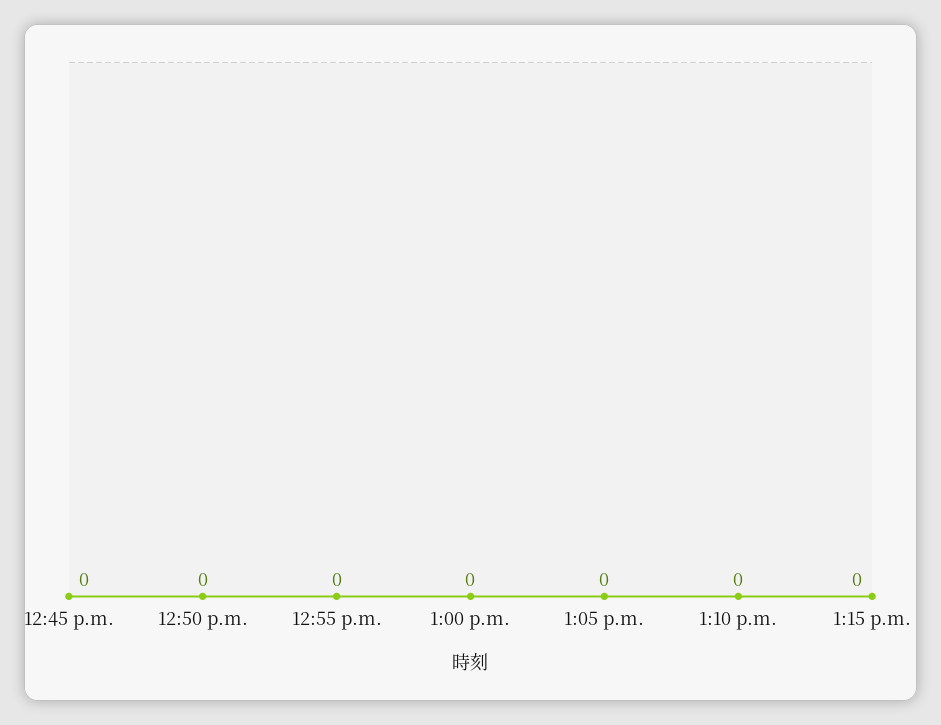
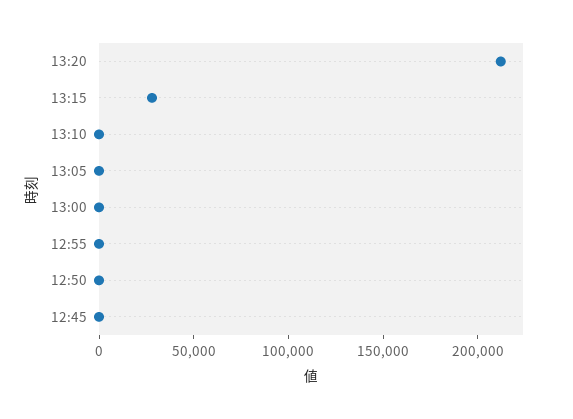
1:15 p.m.: 0 -> 30000
13:20: none -> 210000

